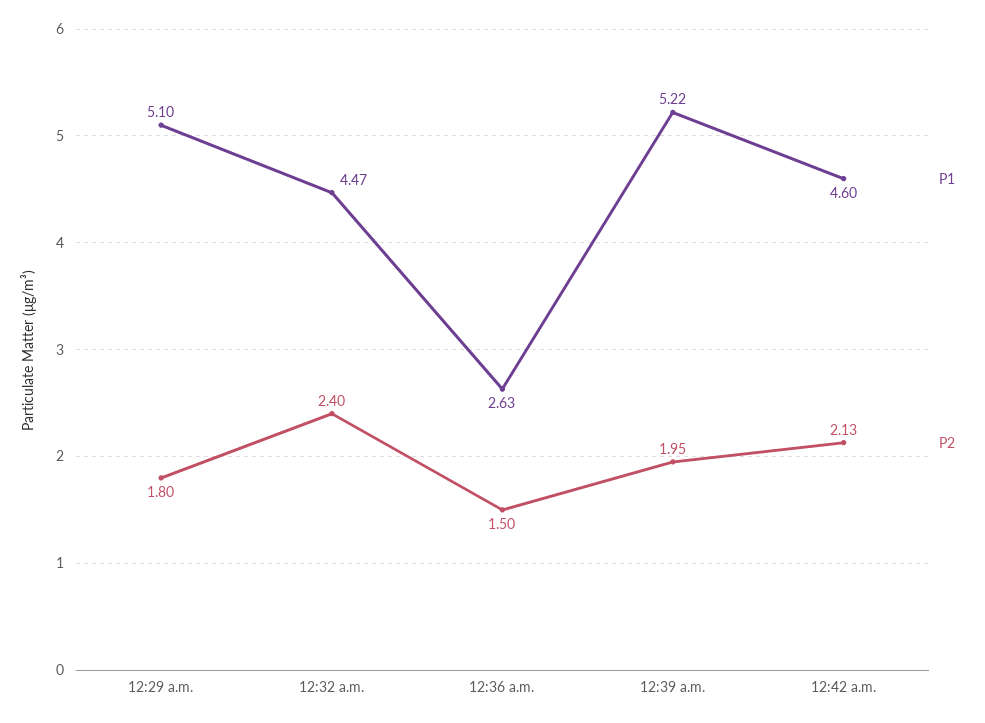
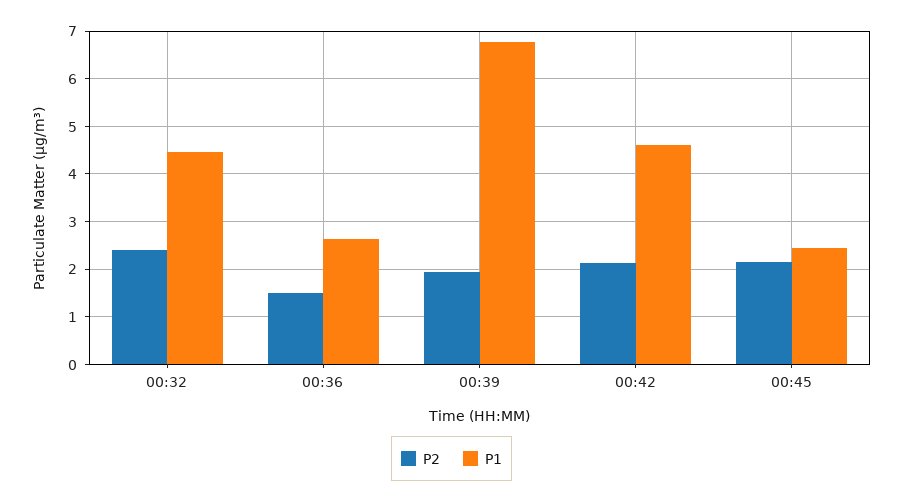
P1, 12:29 a.m.: 5.1 -> none
P2, 12:29 a.m.: 1.8 -> none
P1, 12:39 a.m.: 5.22 -> 6.8
P2, 00:45: none -> 2.2
P1, 00:45: none -> 2.4

